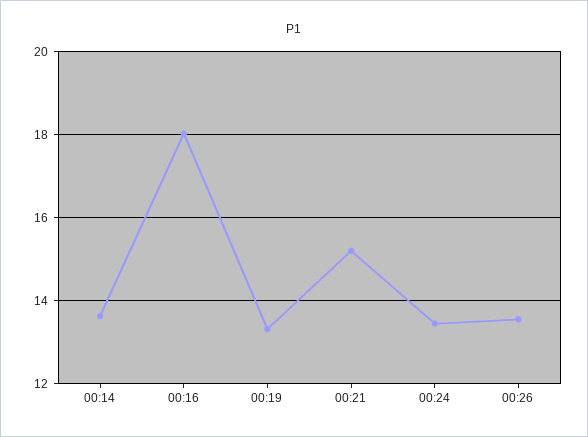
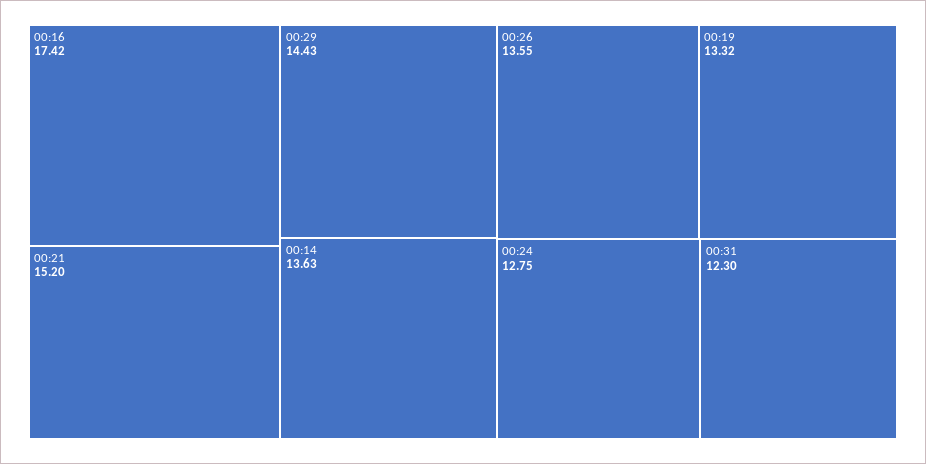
00:16: 18 -> 17.42
00:24: 13.4 -> 12.75
00:29: none -> 14.43
00:31: none -> 12.3

